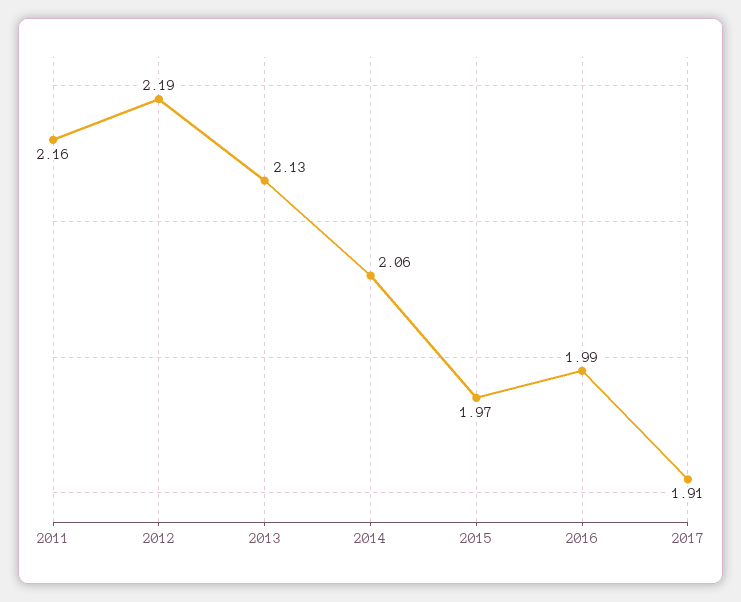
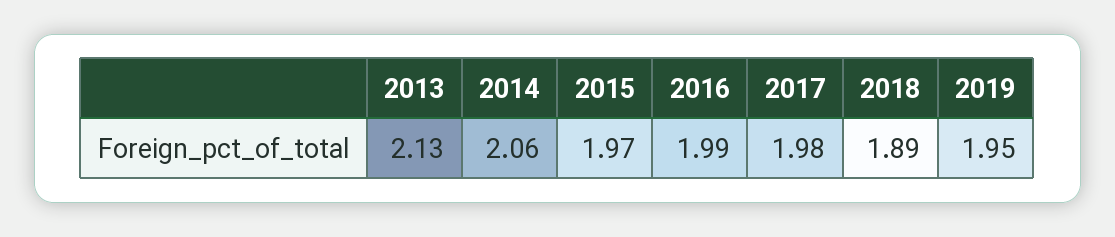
2011: 2.16 -> none
2012: 2.19 -> none
2017: 1.91 -> 1.98
2018: none -> 1.89
2019: none -> 1.95

